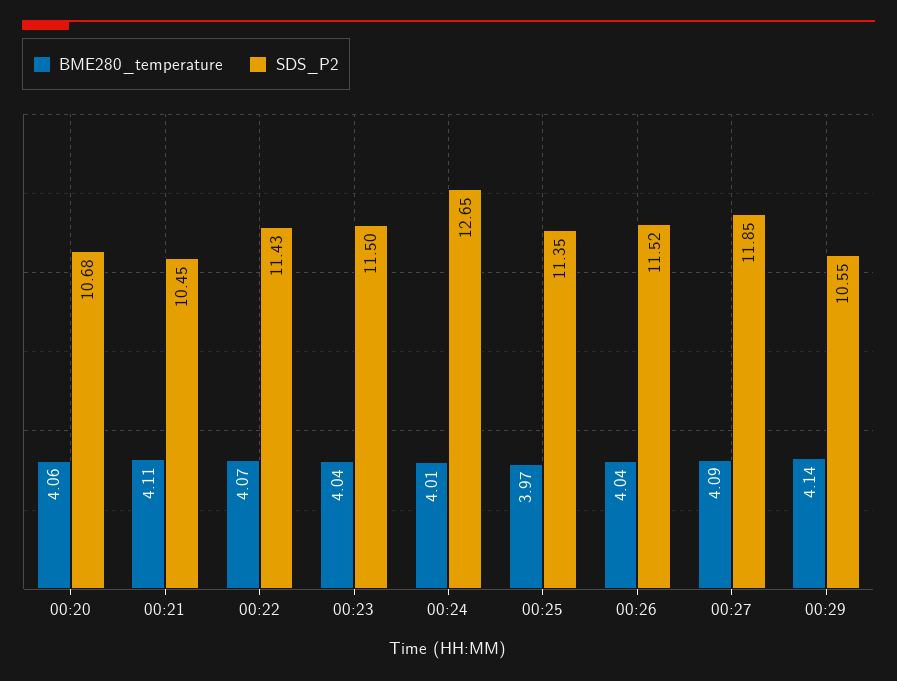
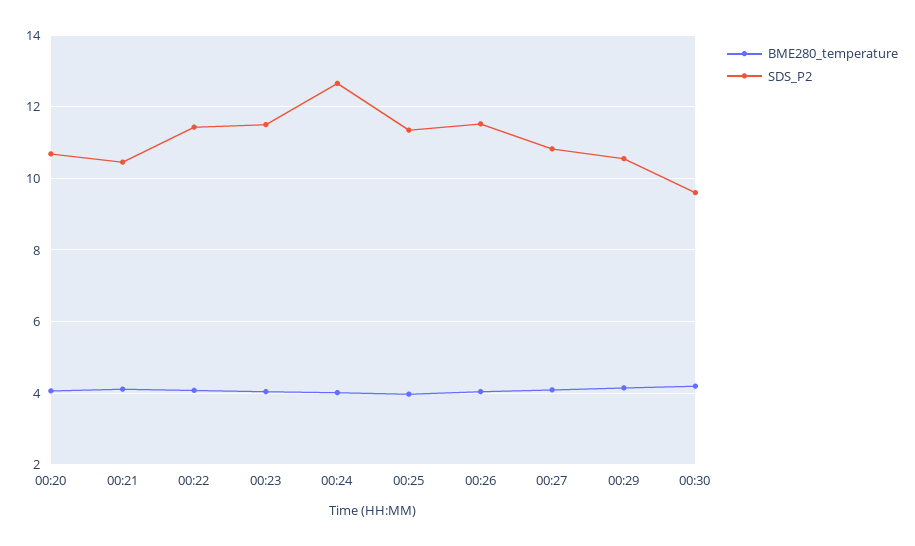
SDS_P2, 00:27: 11.85 -> 10.8
BME280_temperature, 00:30: none -> 4.2
SDS_P2, 00:30: none -> 9.6

